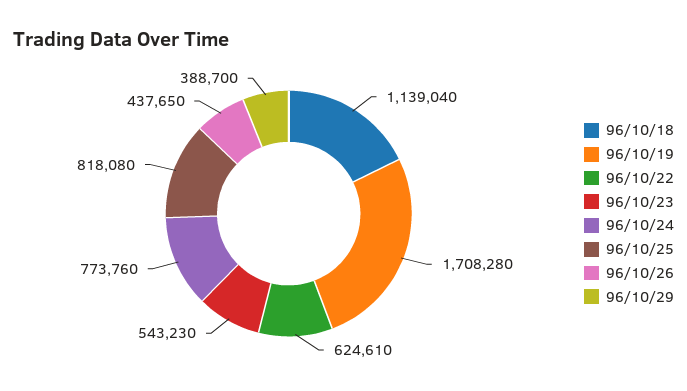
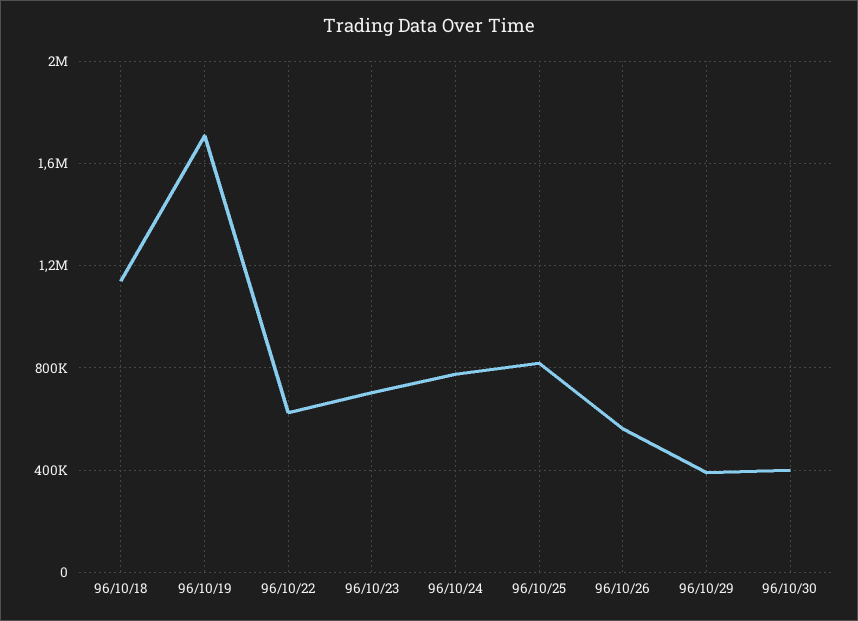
96/10/23: 543230 -> 700000
96/10/26: 437650 -> 550000
96/10/30: none -> 400000

